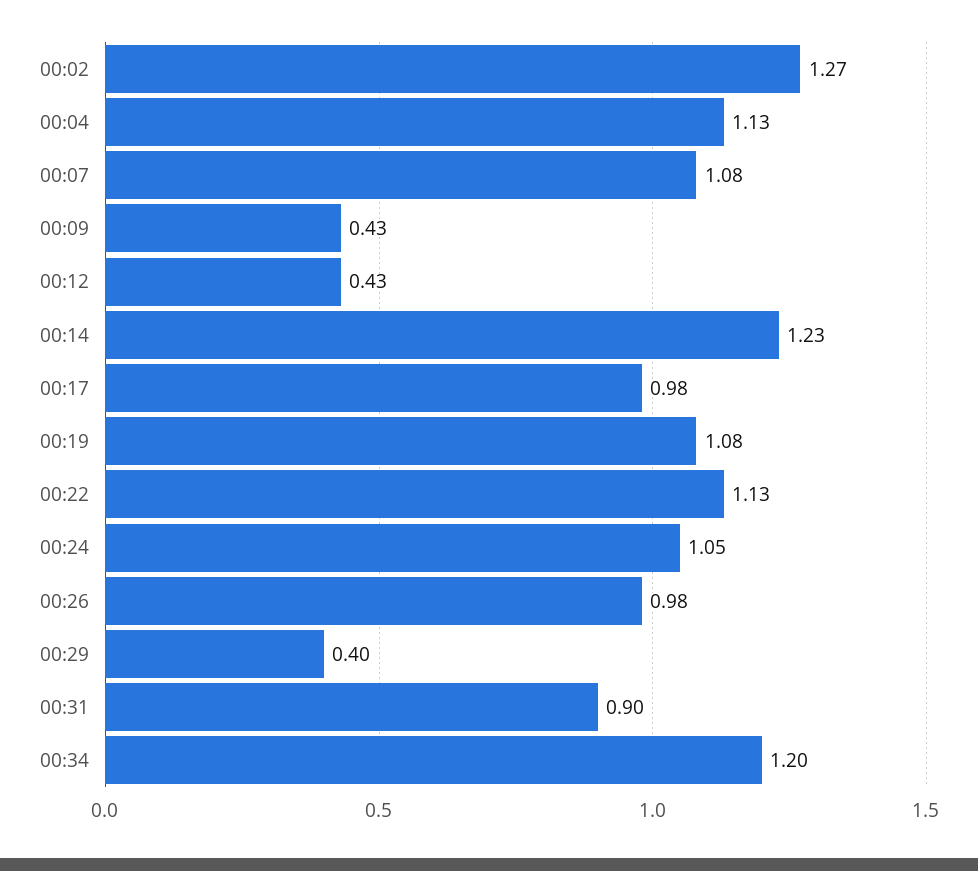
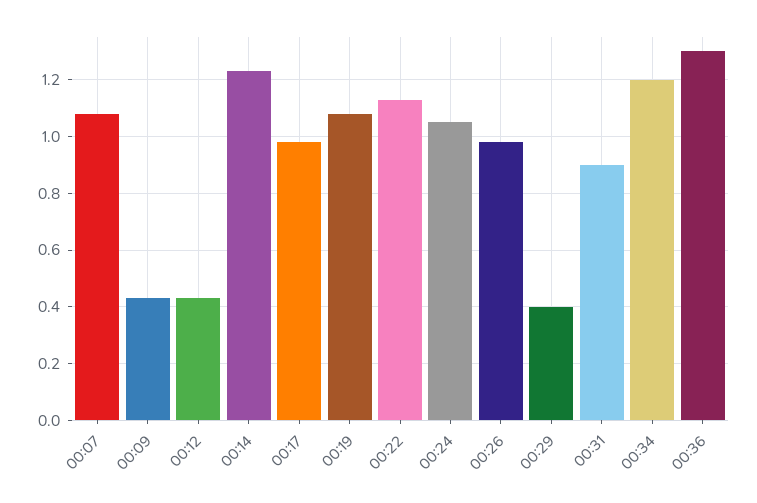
00:02: 1.27 -> none
00:04: 1.13 -> none
00:36: none -> 1.3

